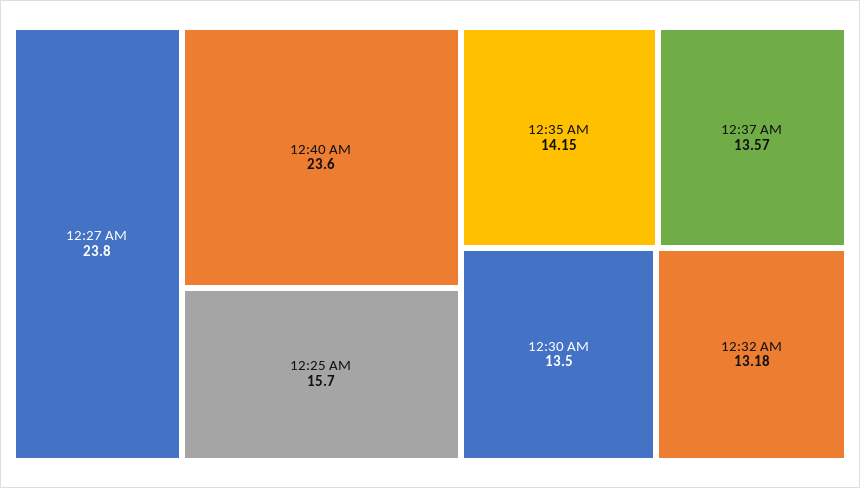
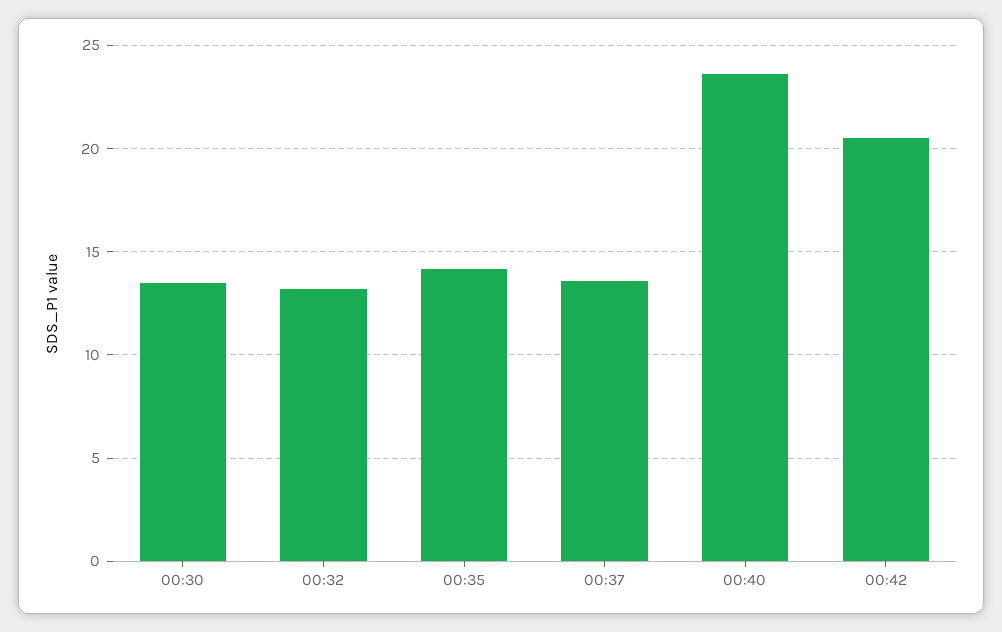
12:27 AM: 23.8 -> none
12:25 AM: 15.7 -> none
00:42: none -> 20.5

